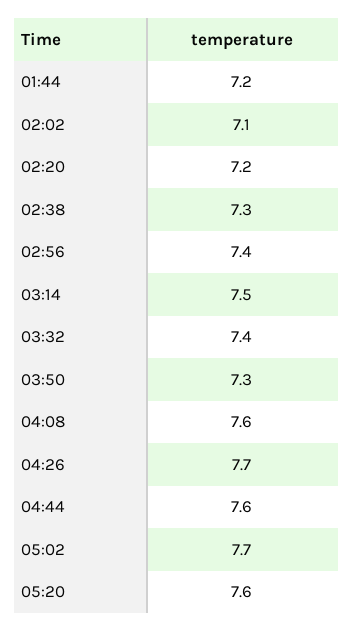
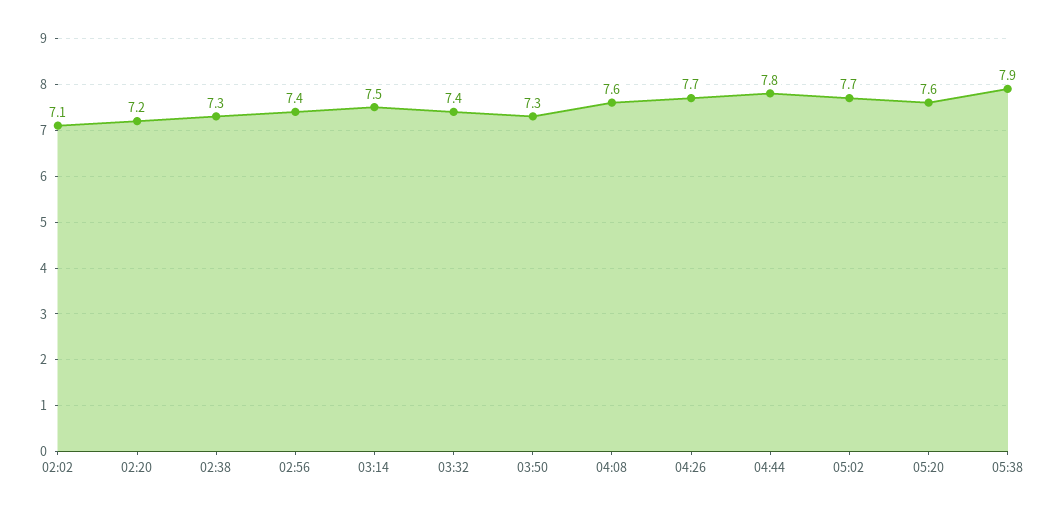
01:44: 7.2 -> none
04:44: 7.6 -> 7.8
05:38: none -> 7.9

